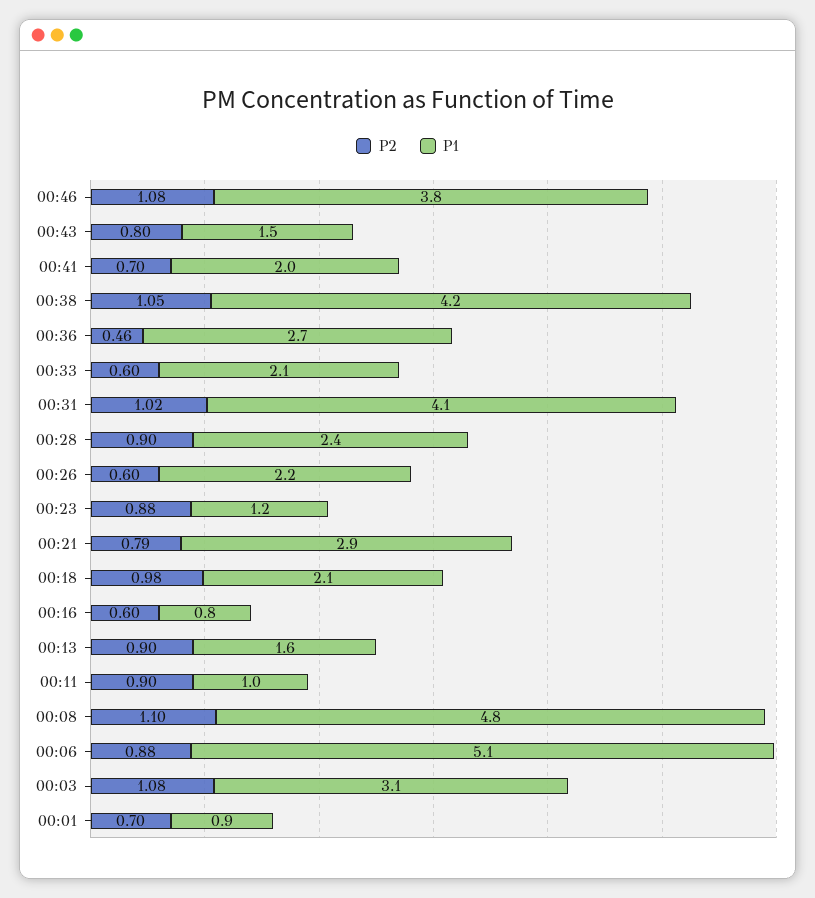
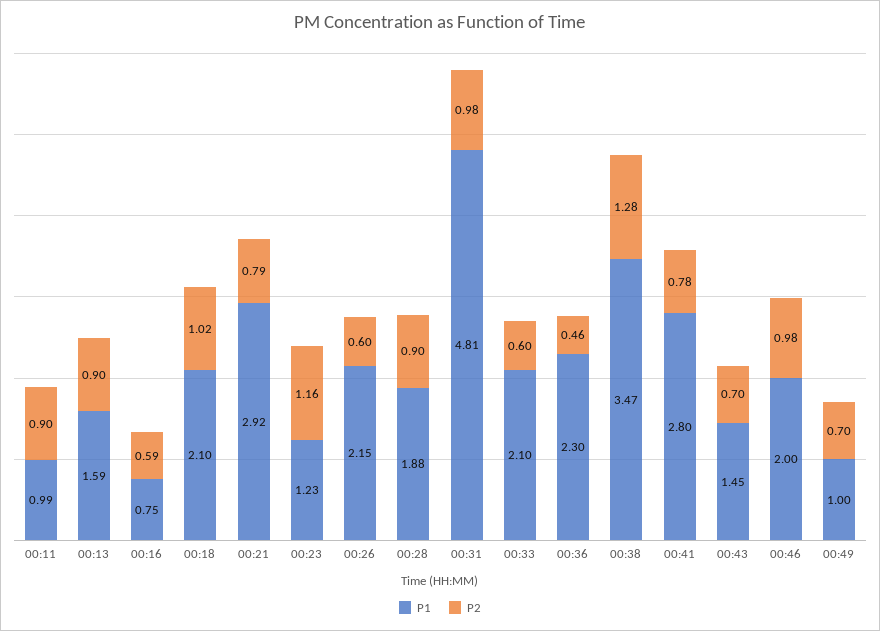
P2, 00:46: 1.08 -> 0.98
P1, 00:46: 3.8 -> 2
P2, 00:43: 0.8 -> 0.7
P2, 00:41: 0.7 -> 0.78
P1, 00:41: 2 -> 2.8
P2, 00:38: 1.05 -> 1.28
P1, 00:38: 4.2 -> 3.47
P1, 00:36: 2.7 -> 2.3
P2, 00:31: 1.02 -> 0.98
P1, 00:31: 4.1 -> 4.81
P1, 00:28: 2.4 -> 1.88
P2, 00:23: 0.88 -> 1.16
P2, 00:18: 0.98 -> 1.02
P2, 00:16: 0.6 -> 0.59
P2, 00:08: 1.1 -> none
P1, 00:08: 4.8 -> none
P2, 00:06: 0.88 -> none
P1, 00:06: 5.1 -> none
P2, 00:03: 1.08 -> none
P1, 00:03: 3.1 -> none
P2, 00:01: 0.7 -> none
P1, 00:01: 0.9 -> none
P1, 00:49: none -> 1
P2, 00:49: none -> 0.7

